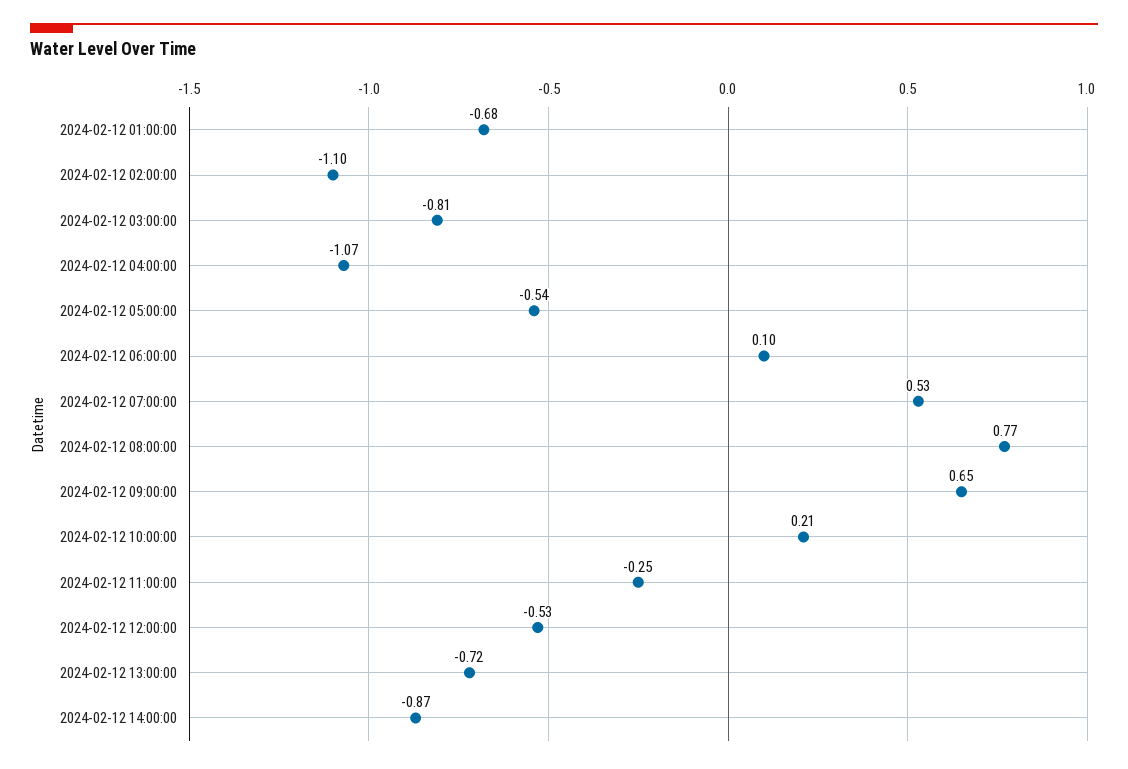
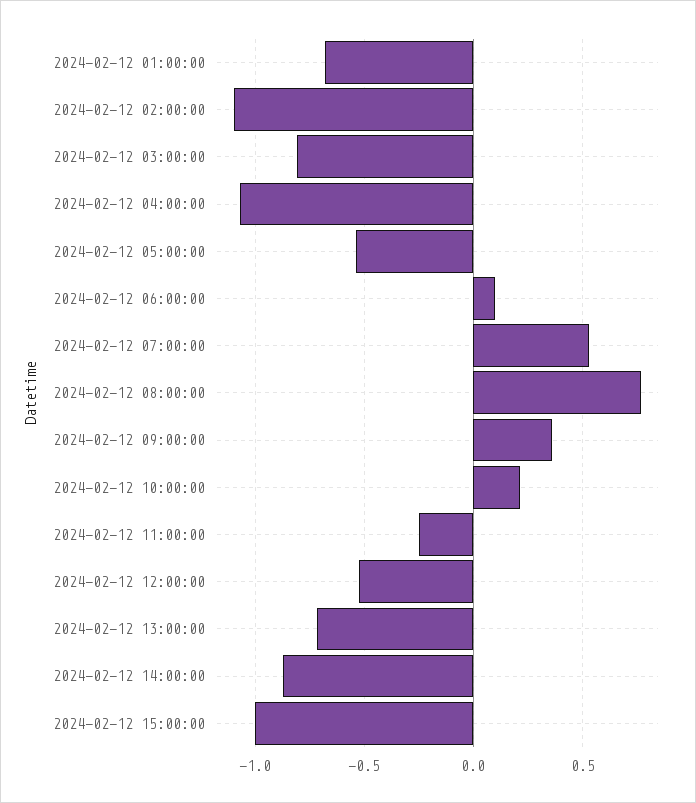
2024-02-12 09:00:00: 0.65 -> 0.35
2024-02-12 15:00:00: none -> -1

